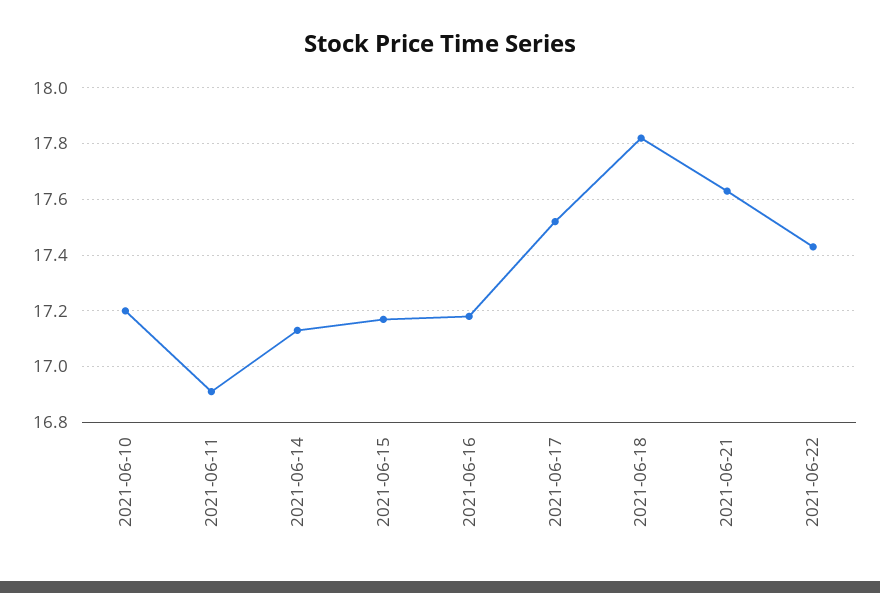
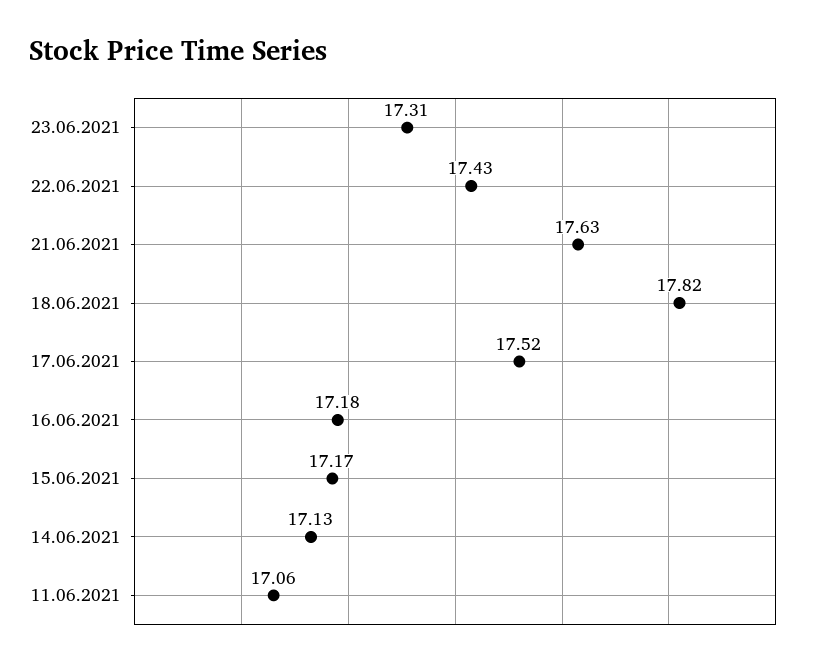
2021-06-10: 17.2 -> none
2021-06-11: 16.9 -> 17.06
23.06.2021: none -> 17.31

